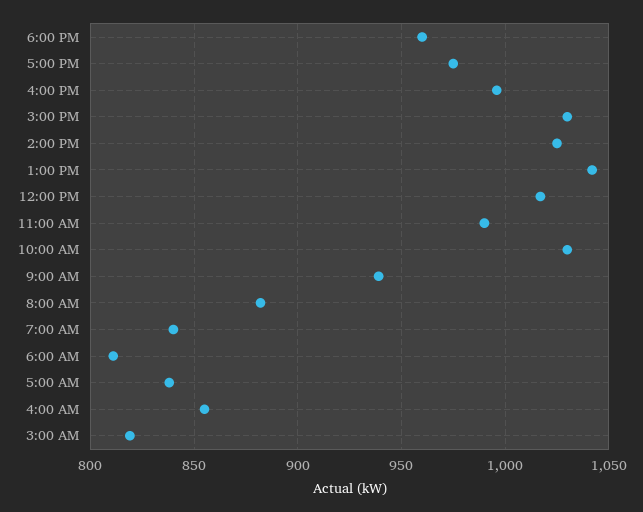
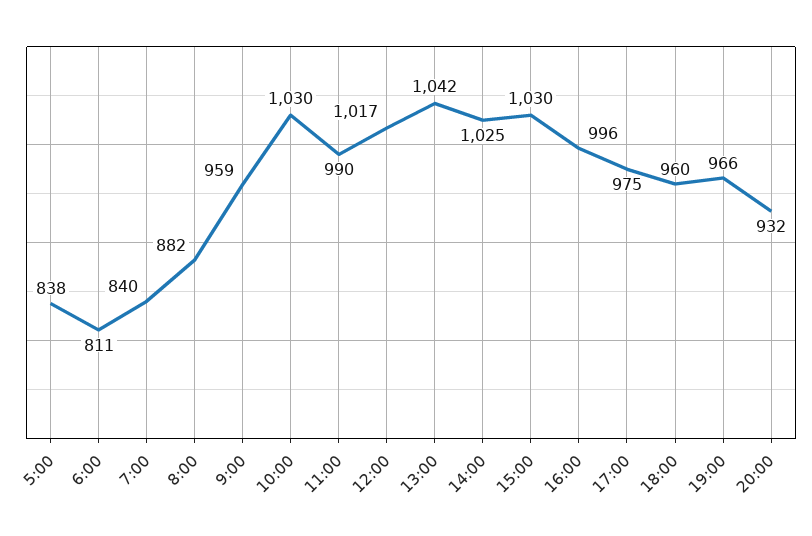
9:00 AM: 940 -> 959
4:00 AM: 855 -> none
3:00 AM: 820 -> none
19:00: none -> 966
20:00: none -> 932

